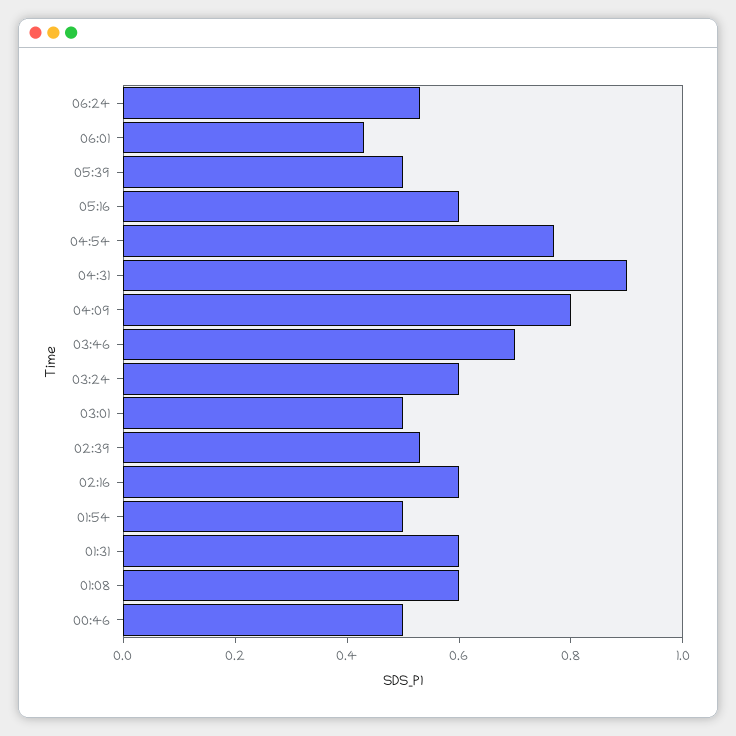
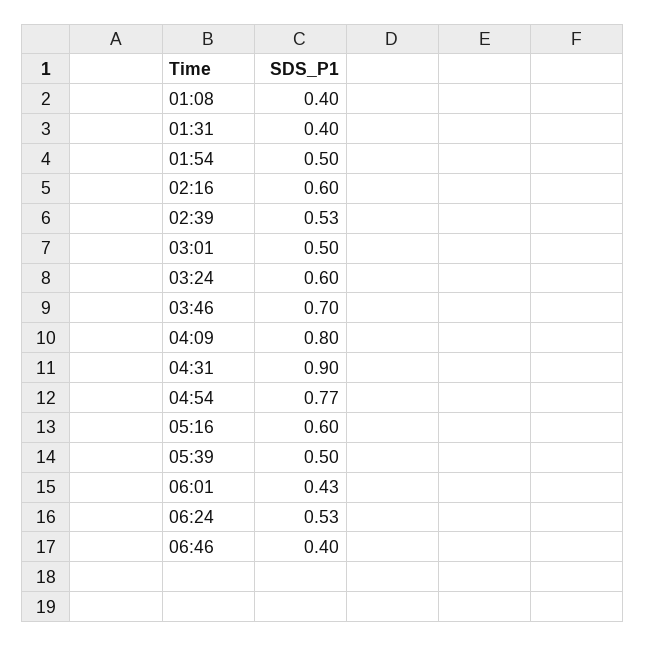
01:31: 0.6 -> 0.4
01:08: 0.6 -> 0.4
00:46: 0.5 -> none
06:46: none -> 0.4

